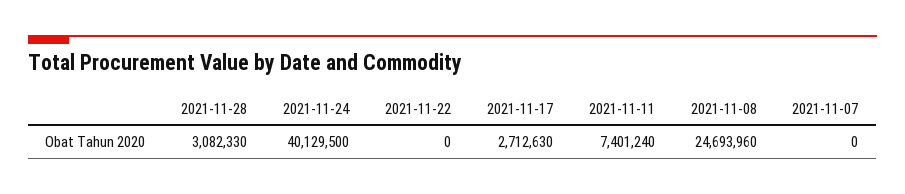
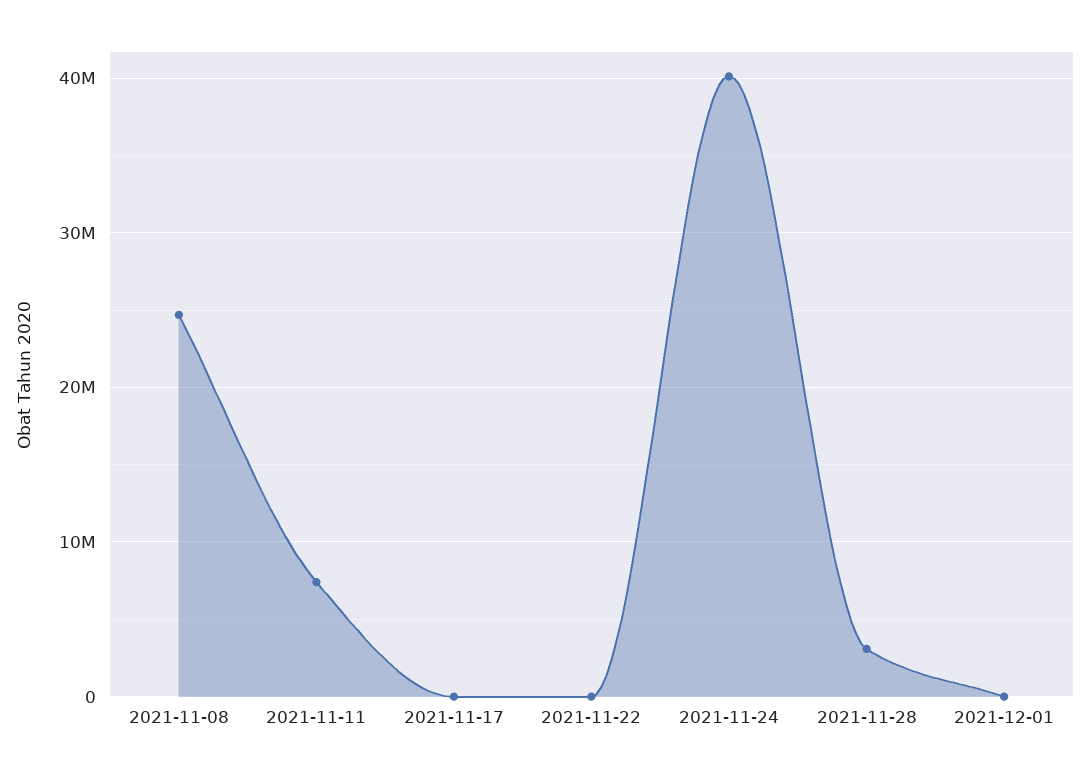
2021-11-17: 2712630 -> 0
2021-11-07: 0 -> none
2021-12-01: none -> 0

